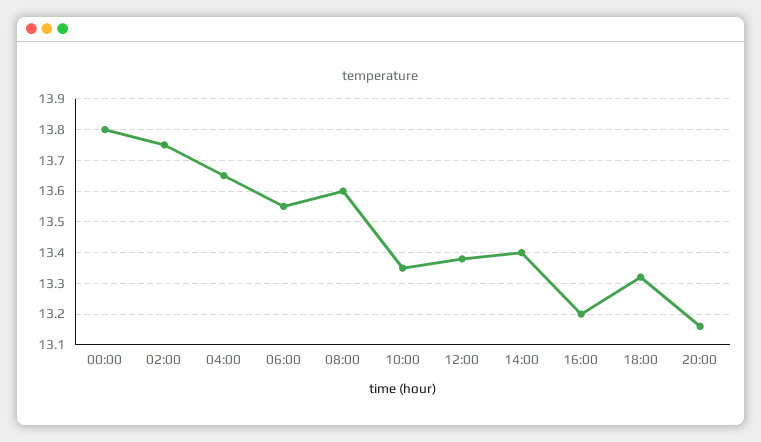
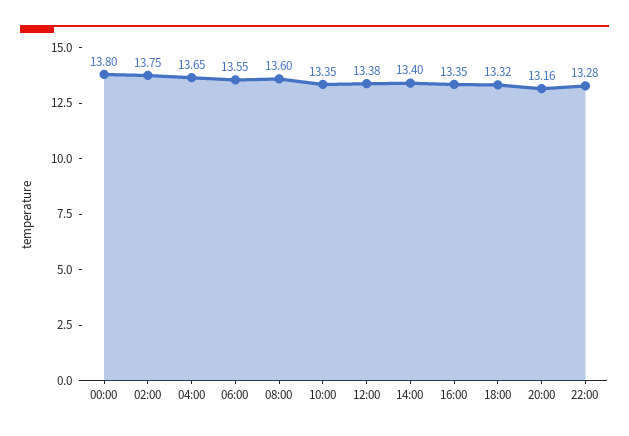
16:00: 13.2 -> 13.35
22:00: none -> 13.28

